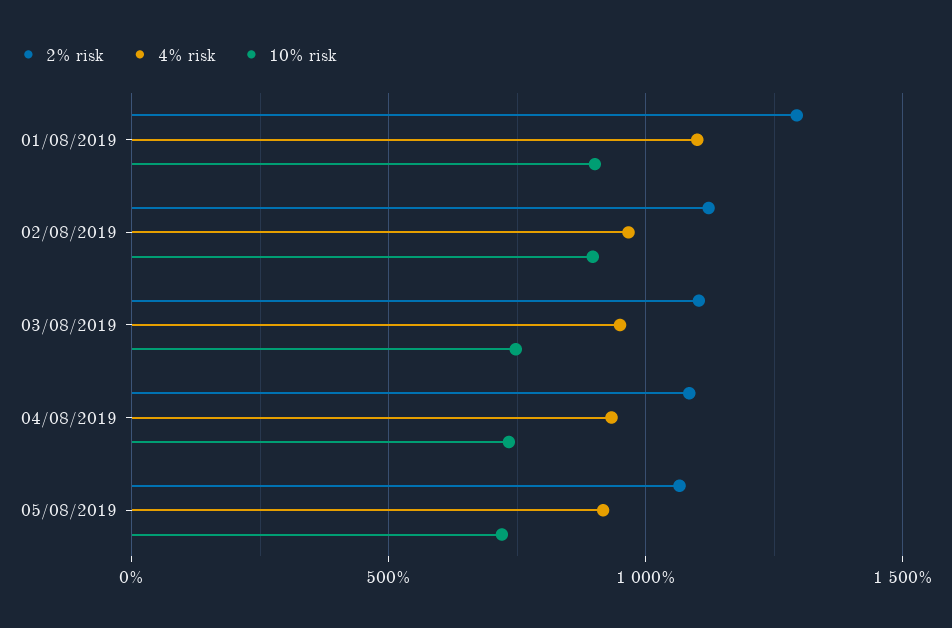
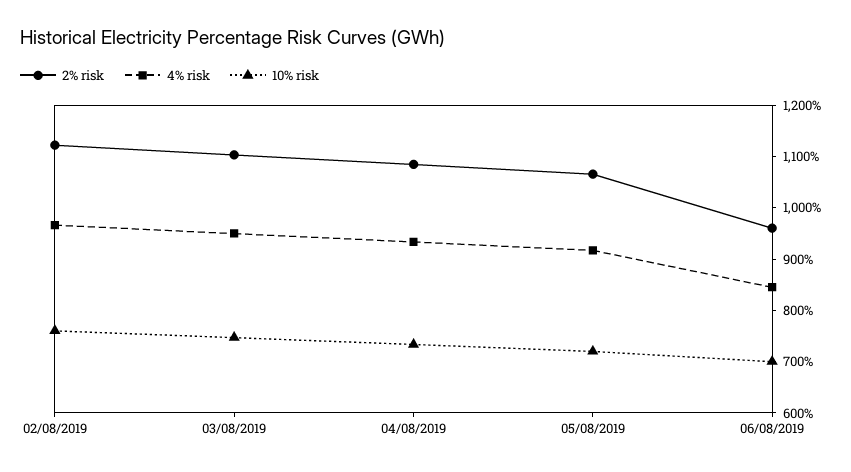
2% risk, 01/08/2019: 1300 -> none
4% risk, 01/08/2019: 1100 -> none
10% risk, 01/08/2019: 900 -> none
10% risk, 02/08/2019: 900 -> 760
2% risk, 06/08/2019: none -> 960
4% risk, 06/08/2019: none -> 840
10% risk, 06/08/2019: none -> 700

